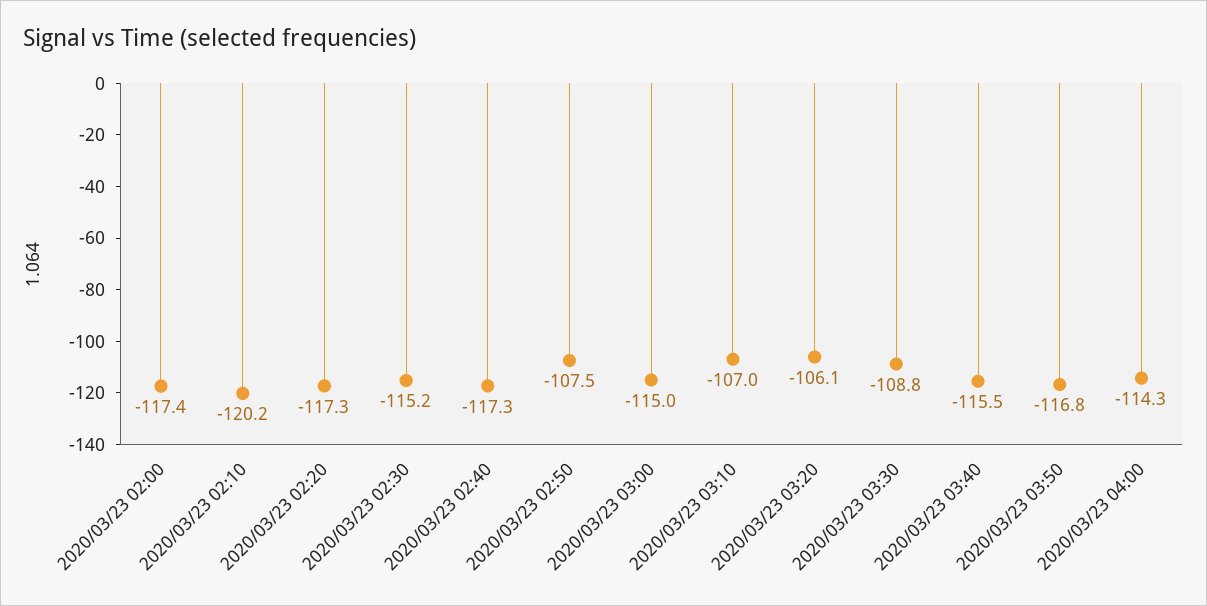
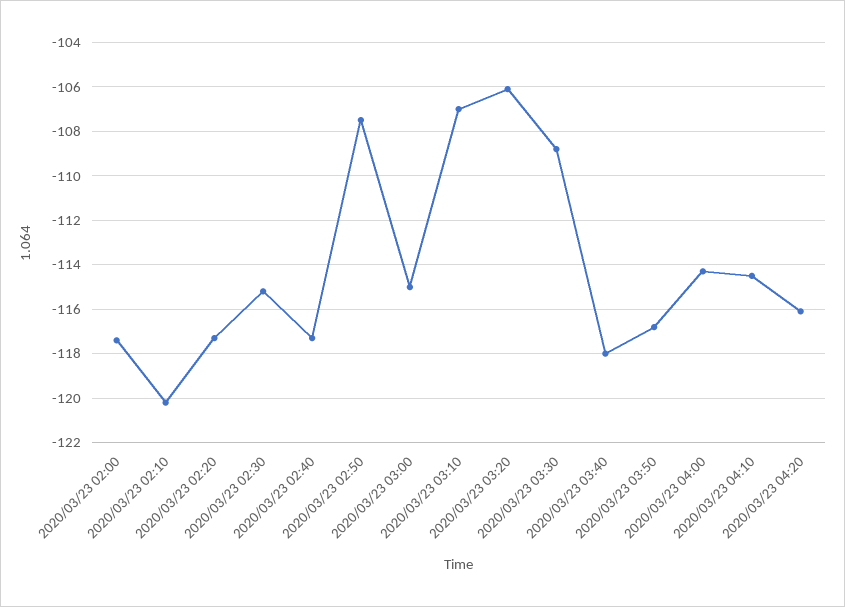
2020/03/23 03:40: -115.5 -> -118
2020/03/23 04:10: none -> -114.5
2020/03/23 04:20: none -> -116

